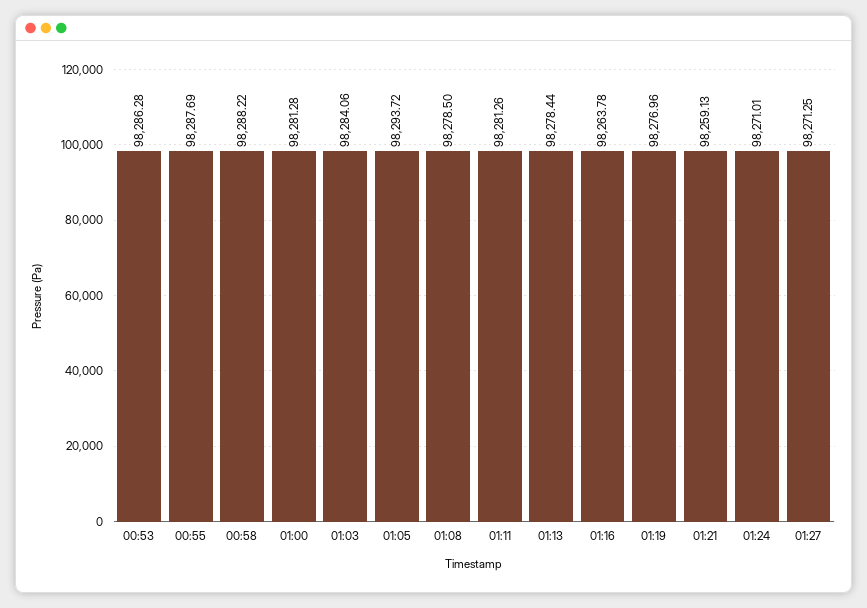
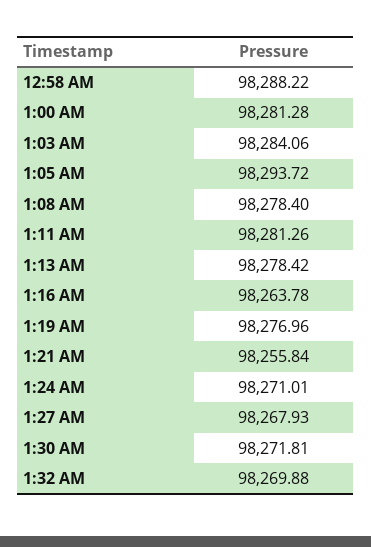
00:53: 98286.28 -> none
00:55: 98287.69 -> none
01:08: 98278.5 -> 98278.4
01:13: 98278.44 -> 98278.42
01:21: 98259.13 -> 98255.84
01:27: 98271.25 -> 98267.93
1:30 AM: none -> 98271.81
1:32 AM: none -> 98269.88

